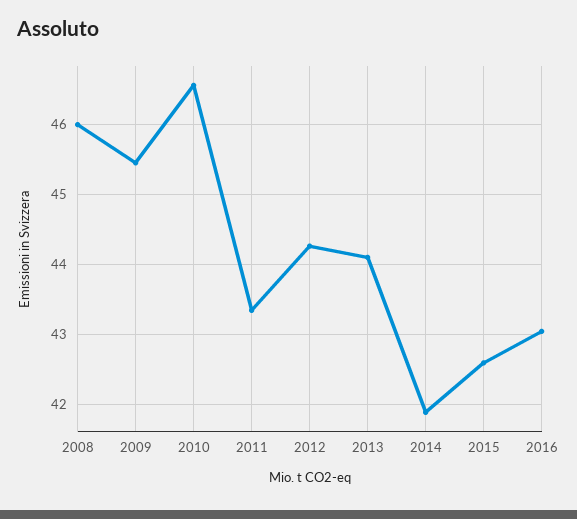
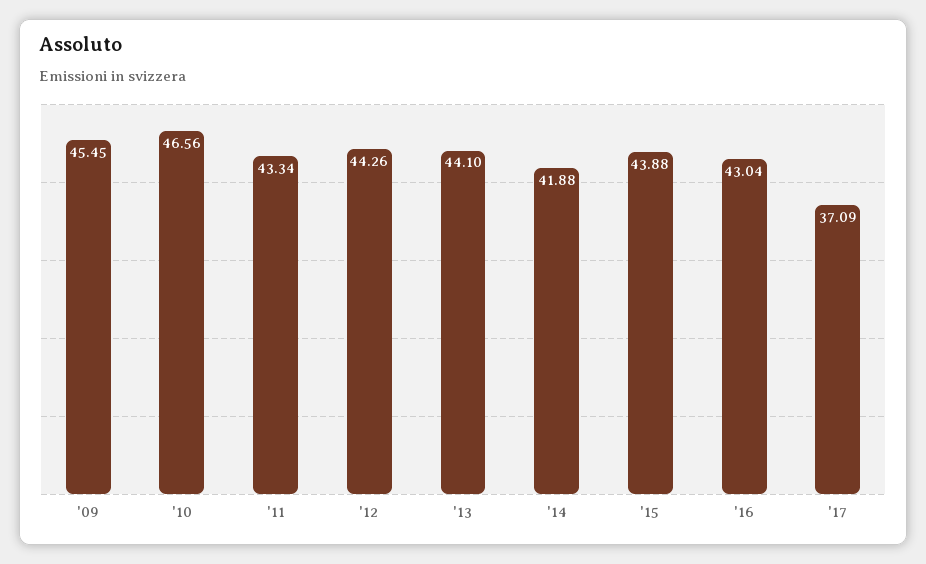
2008: 46 -> none
2015: 42.6 -> 43.88
'17: none -> 37.09

